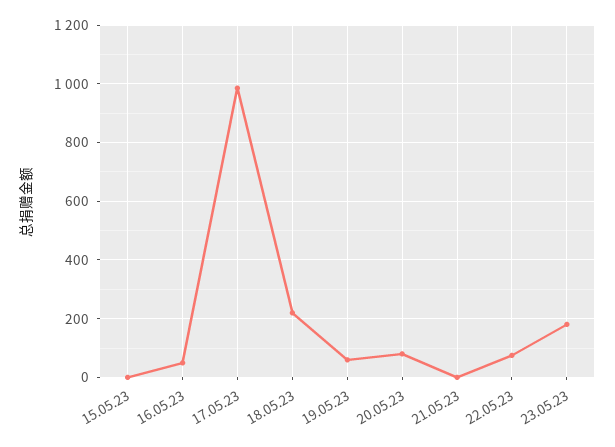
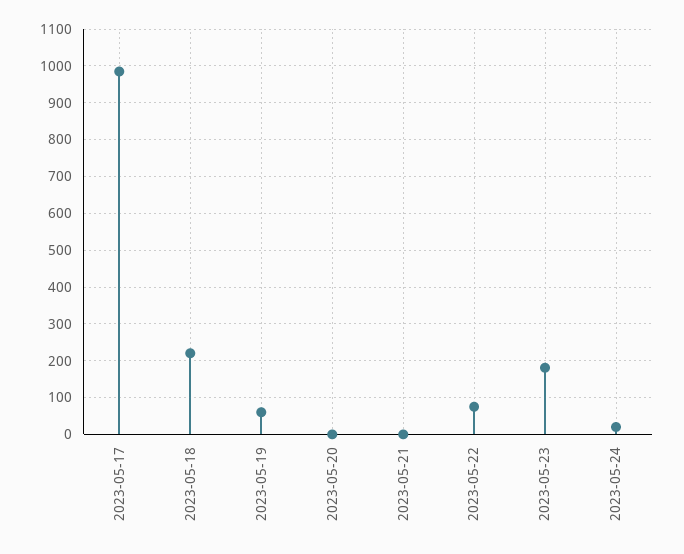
15.05.23: 0 -> none
16.05.23: 50 -> none
20.05.23: 75 -> 0
2023-05-24: none -> 20

